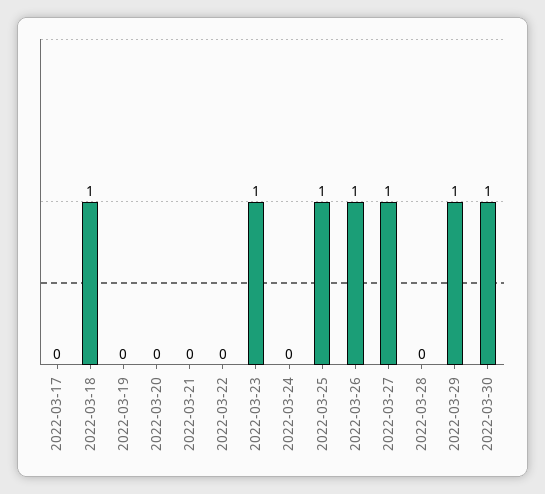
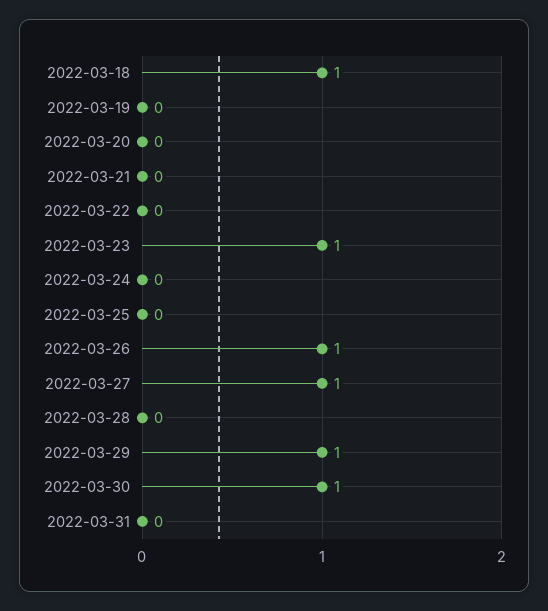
2022-03-17: 0 -> none
2022-03-25: 1 -> 0
2022-03-31: none -> 0

